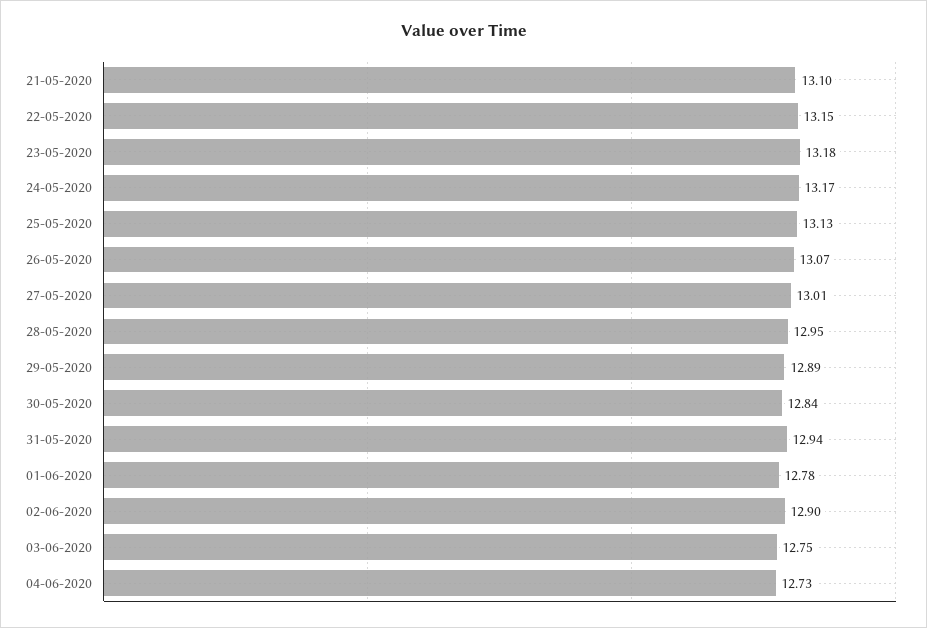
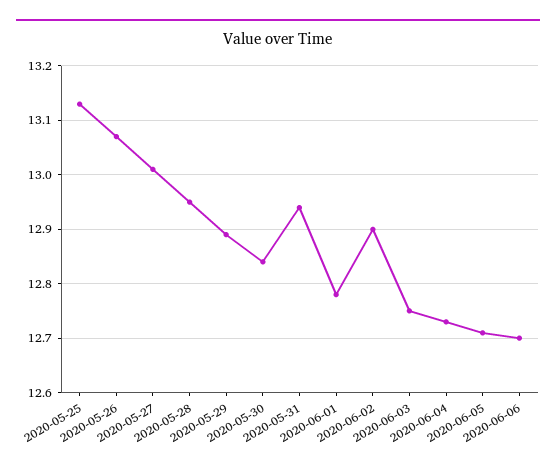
21-05-2020: 13.1 -> none
22-05-2020: 13.15 -> none
23-05-2020: 13.18 -> none
24-05-2020: 13.17 -> none
2020-06-05: none -> 12.7
2020-06-06: none -> 12.7

